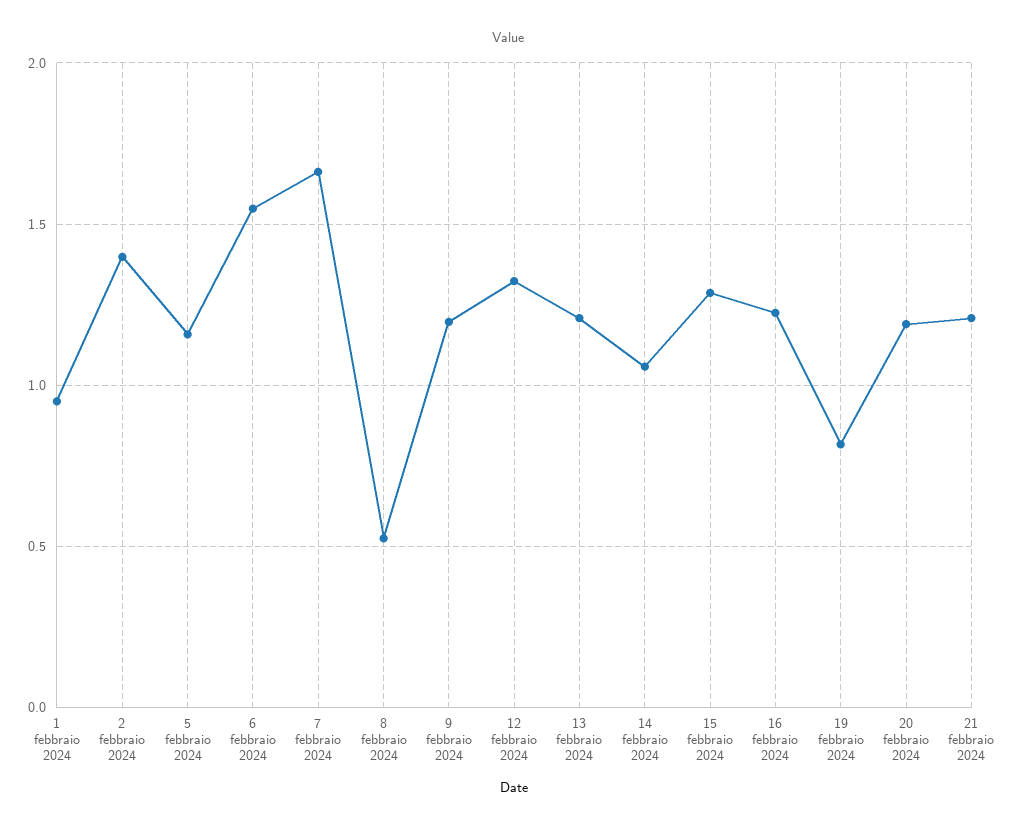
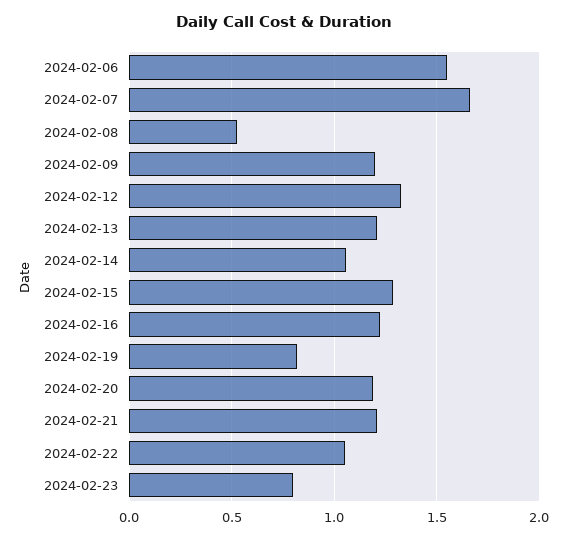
1 febbraio 2024: 0.95 -> none
2 febbraio 2024: 1.4 -> none
5 febbraio 2024: 1.15 -> none
2024-02-22: none -> 1.05
2024-02-23: none -> 0.8

